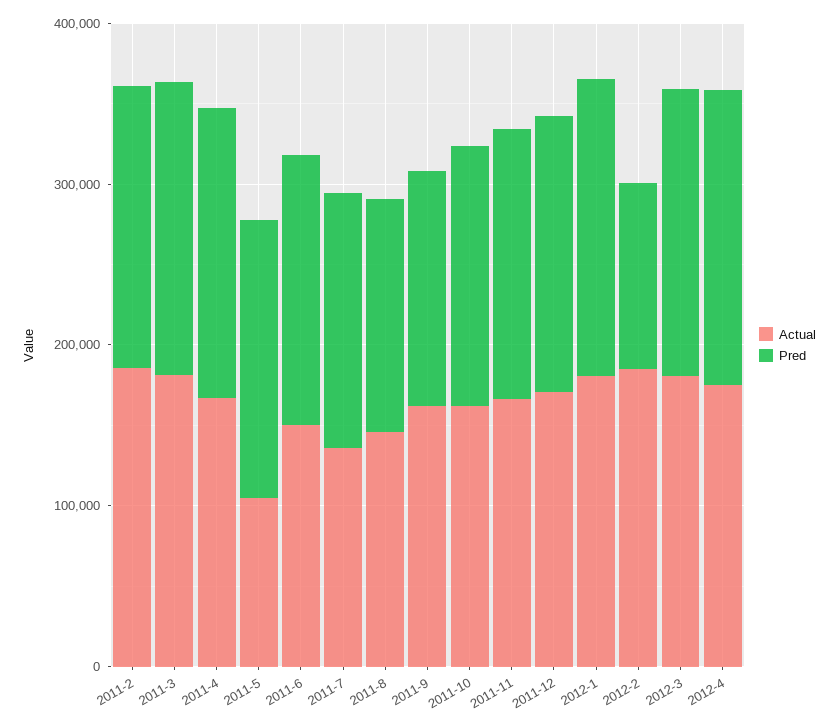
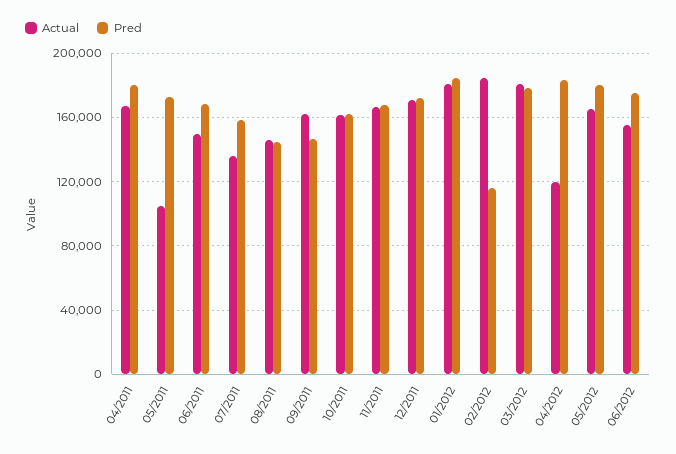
Actual, 2011-2: 180000 -> none
Pred, 2011-2: 180000 -> none
Actual, 2011-3: 180000 -> none
Pred, 2011-3: 180000 -> none
Actual, 2012-4: 180000 -> 120000
Actual, 05/2012: none -> 165000
Pred, 05/2012: none -> 180000
Actual, 06/2012: none -> 155000
Pred, 06/2012: none -> 175000

